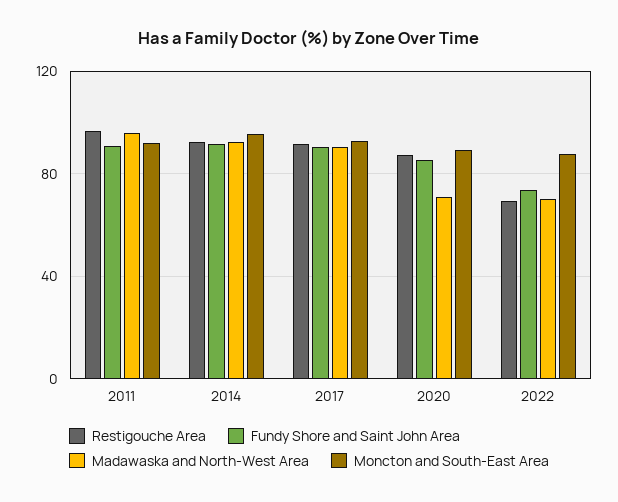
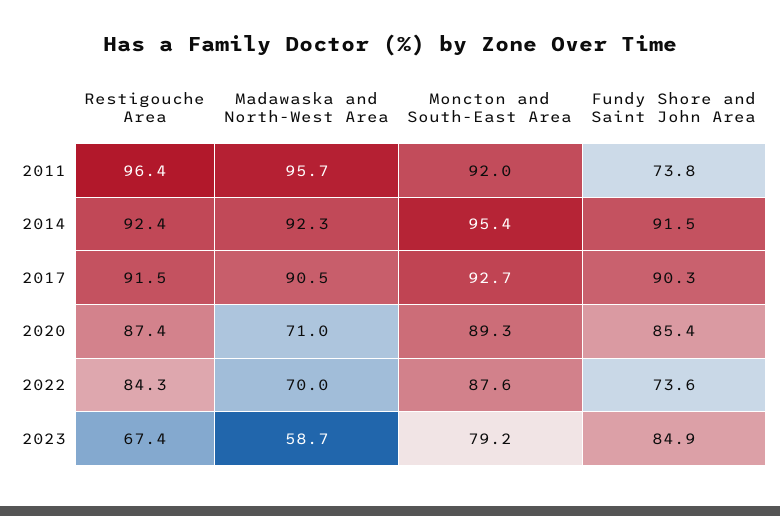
Fundy Shore and Saint John Area, 2011: 90 -> 73.8
Restigouche Area, 2022: 70 -> 84.3
Restigouche Area, 2023: none -> 67.4
Madawaska and North-West Area, 2023: none -> 58.7
Moncton and South-East Area, 2023: none -> 79.2
Fundy Shore and Saint John Area, 2023: none -> 84.9

